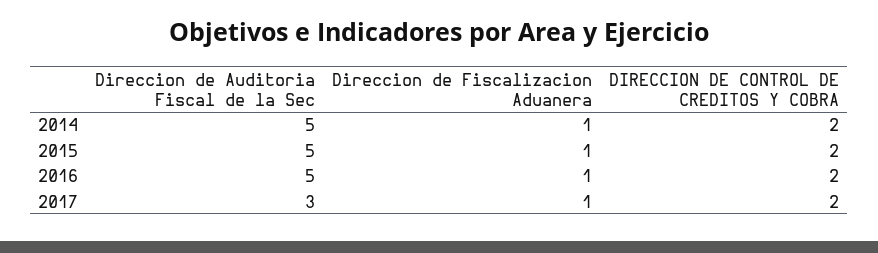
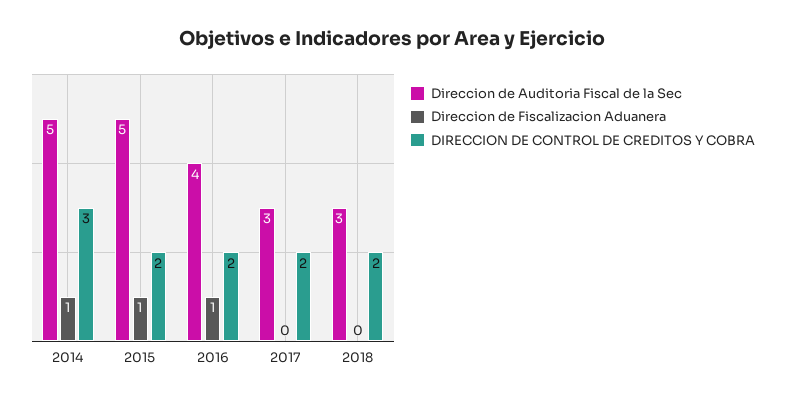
DIRECCION DE CONTROL DE CREDITOS Y COBRA, 2014: 2 -> 3
Direccion de Auditoria Fiscal de la Sec, 2016: 5 -> 4
Direccion de Fiscalizacion Aduanera, 2017: 1 -> 0
Direccion de Auditoria Fiscal de la Sec, 2018: none -> 3
Direccion de Fiscalizacion Aduanera, 2018: none -> 0
DIRECCION DE CONTROL DE CREDITOS Y COBRA, 2018: none -> 2

